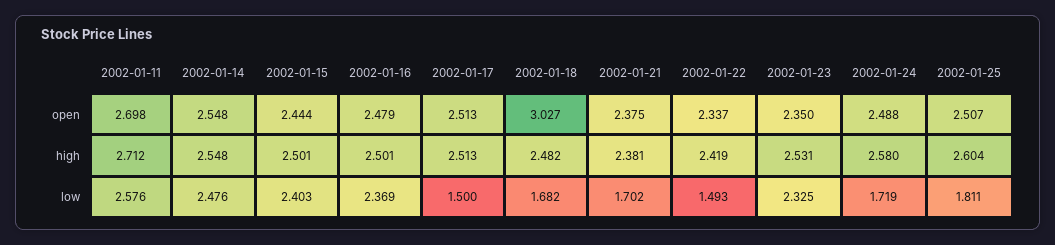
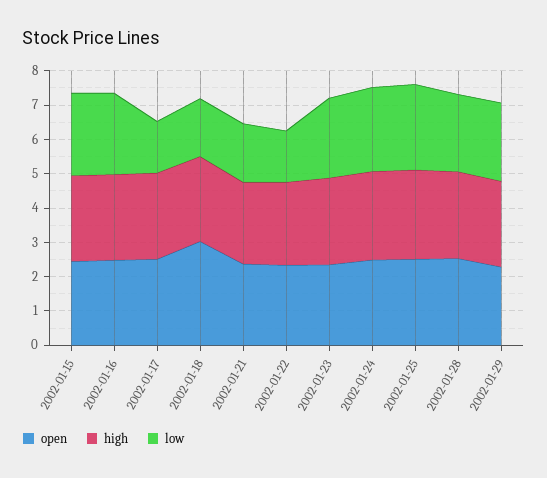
open, 2002-01-11: 2.698 -> none
open, 2002-01-14: 2.548 -> none
high, 2002-01-11: 2.712 -> none
high, 2002-01-14: 2.548 -> none
low, 2002-01-11: 2.576 -> none
low, 2002-01-14: 2.476 -> none
low, 2002-01-24: 1.719 -> 2.5
low, 2002-01-25: 1.811 -> 2.5
open, 2002-01-28: none -> 2.5
high, 2002-01-28: none -> 2.5
low, 2002-01-28: none -> 2.25
open, 2002-01-29: none -> 2.25
high, 2002-01-29: none -> 2.5
low, 2002-01-29: none -> 2.25

